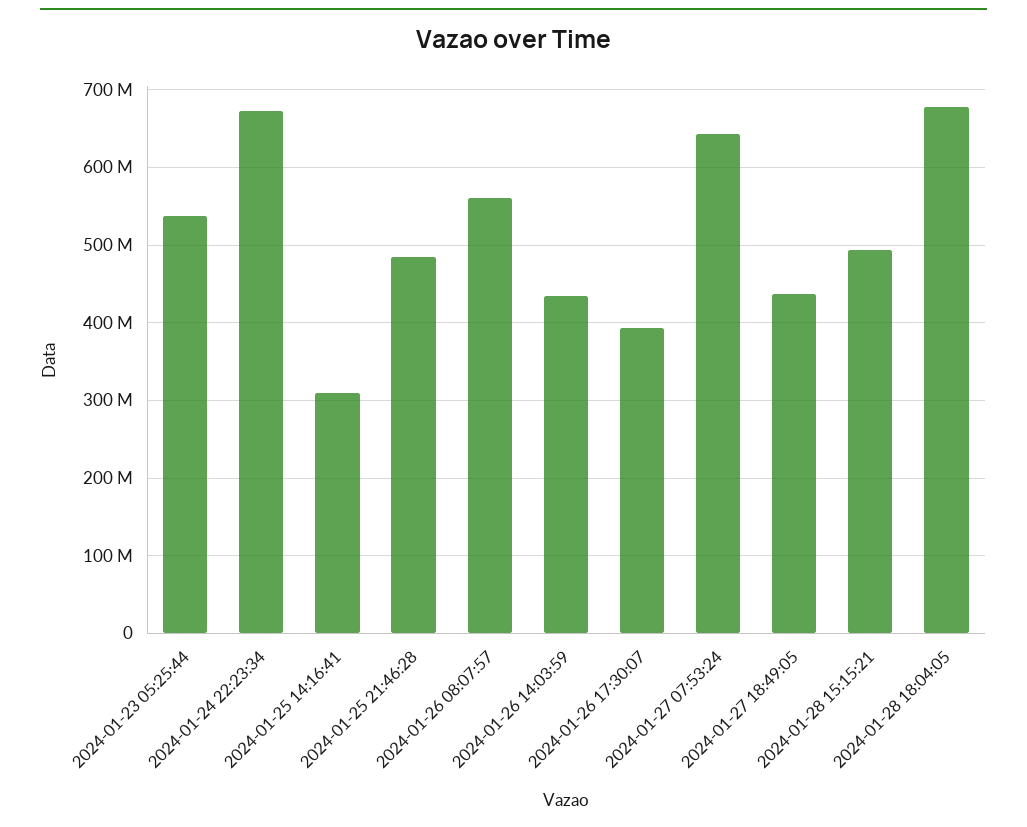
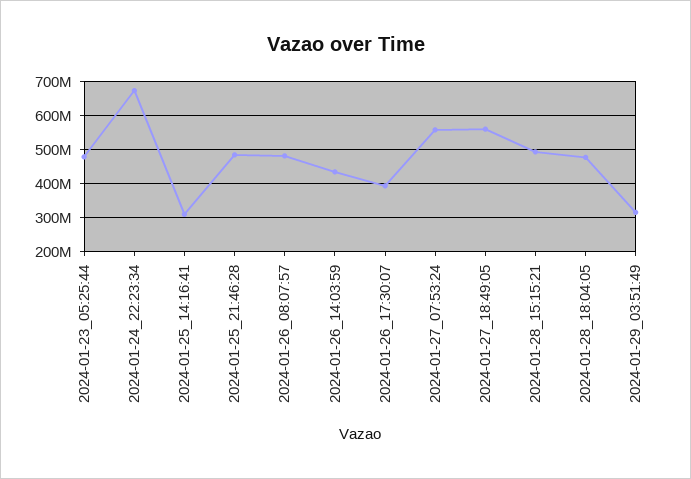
2024-01-23 05:25:44: 540000000 -> 480000000
2024-01-26 08:07:57: 560000000 -> 480000000
2024-01-27 07:53:24: 640000000 -> 560000000
2024-01-27 18:49:05: 440000000 -> 560000000
2024-01-28 18:04:05: 680000000 -> 480000000
2024-01-29_03:51:49: none -> 320000000

